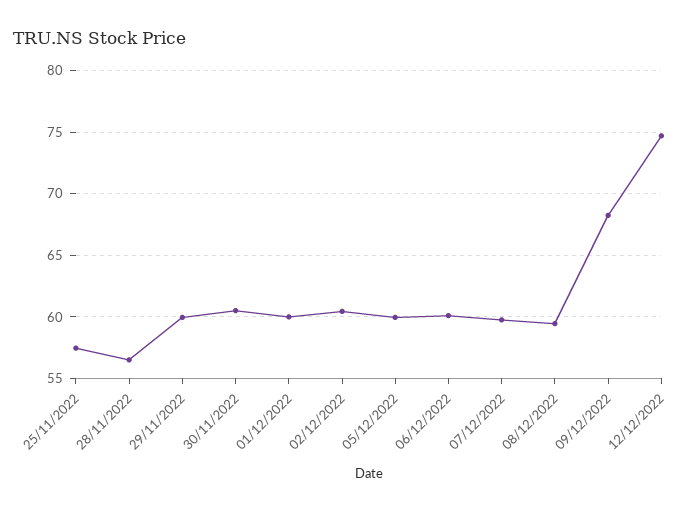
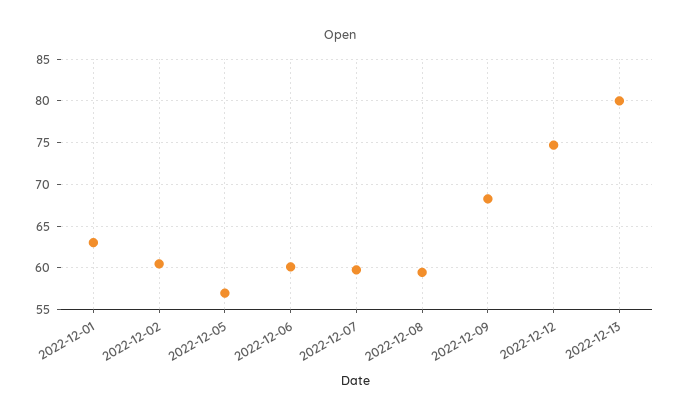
25/11/2022: 57.5 -> none
28/11/2022: 56.5 -> none
29/11/2022: 60 -> none
30/11/2022: 60.5 -> none
01/12/2022: 60 -> 63
05/12/2022: 60 -> 57
2022-12-13: none -> 80

